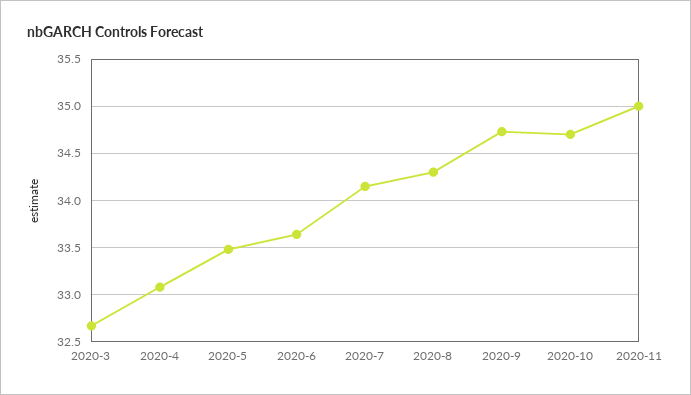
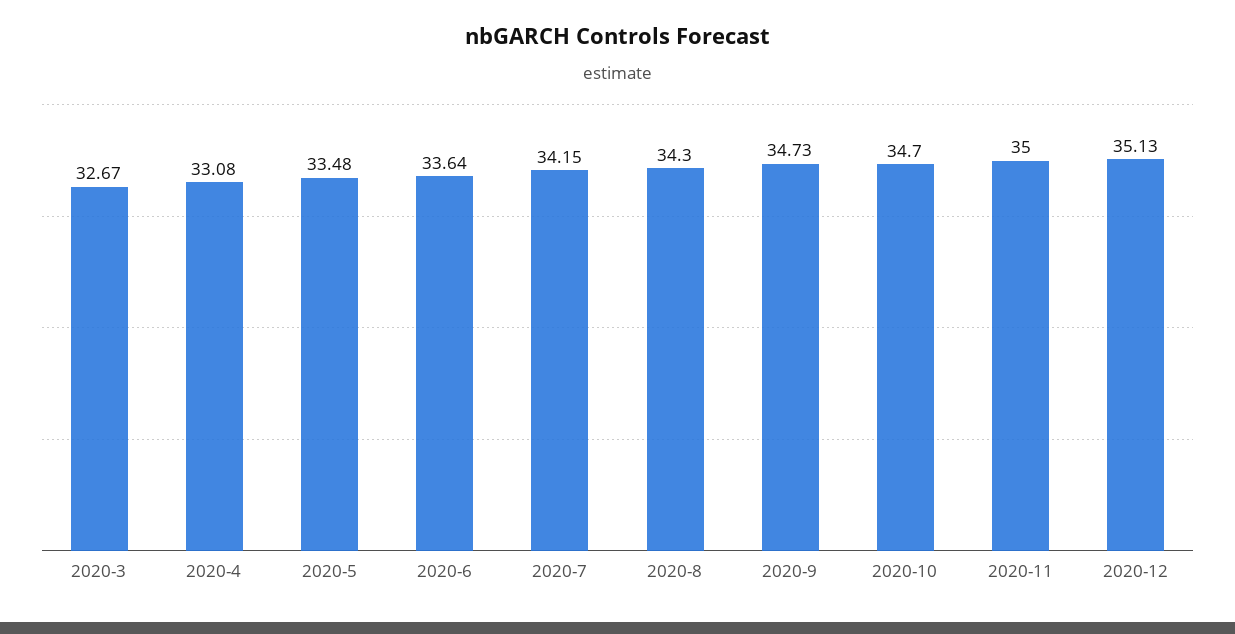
2020-12: none -> 35.13

